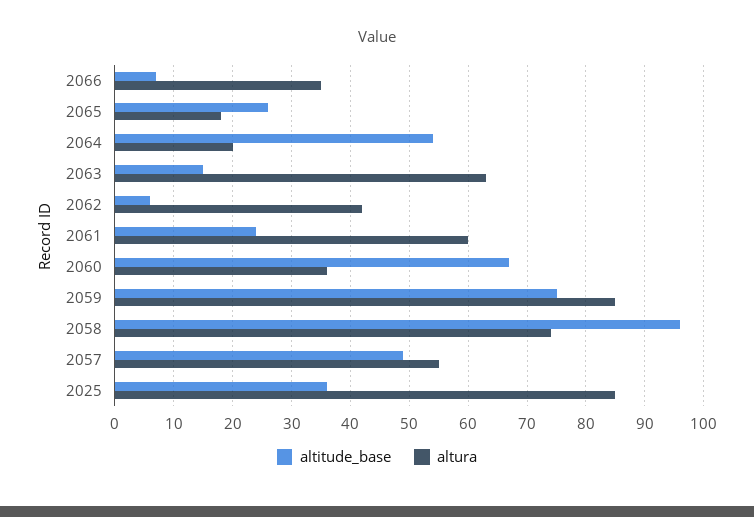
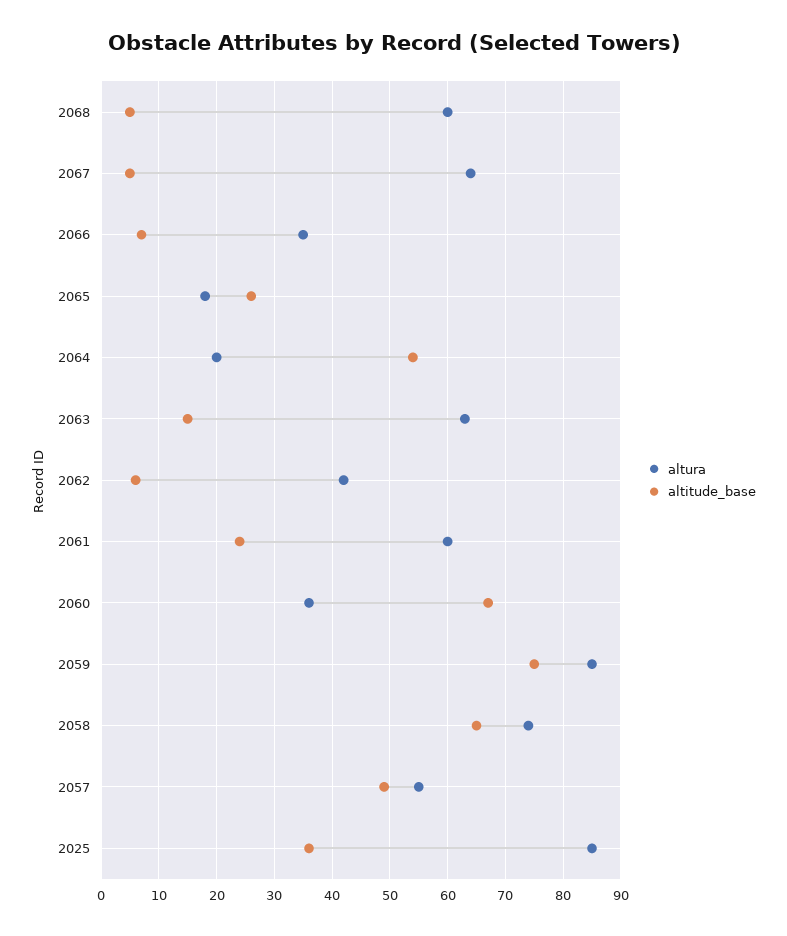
altitude_base, 2058: 95 -> 65
altura, 2068: none -> 60
altitude_base, 2068: none -> 5
altura, 2067: none -> 65
altitude_base, 2067: none -> 5

